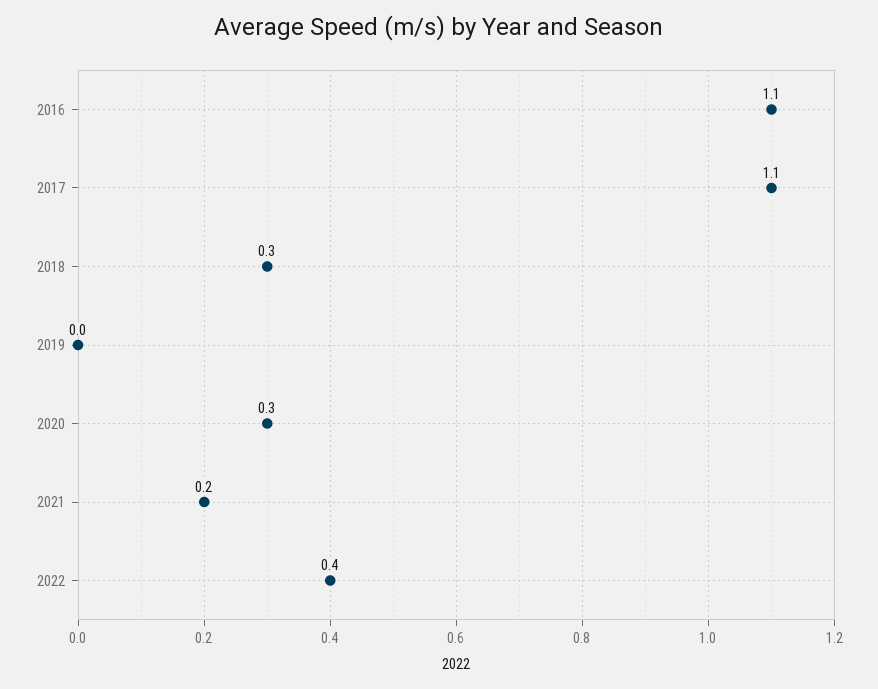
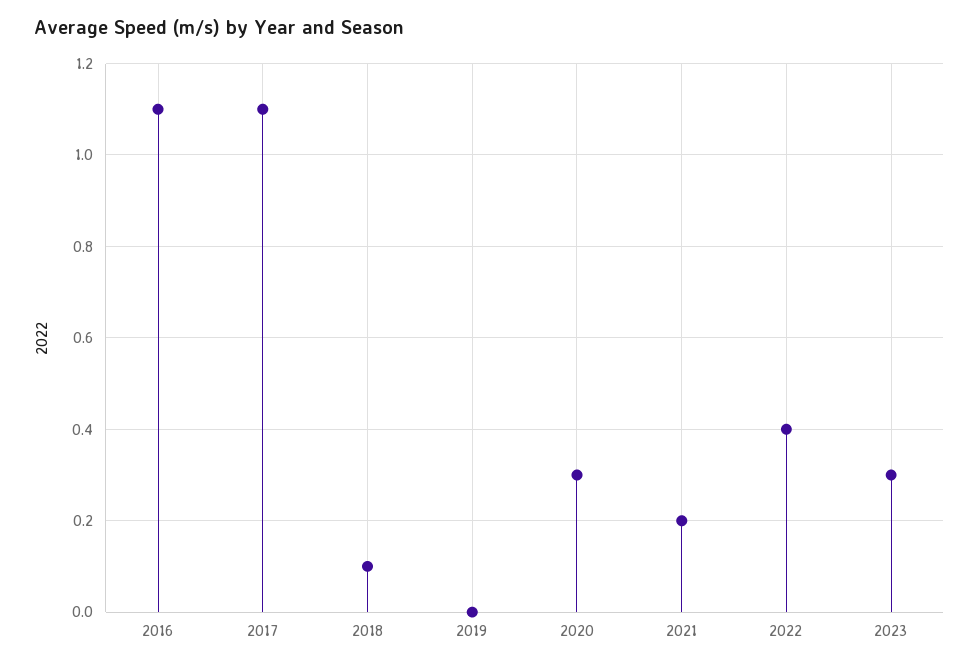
2018: 0.3 -> 0.1
2023: none -> 0.3

